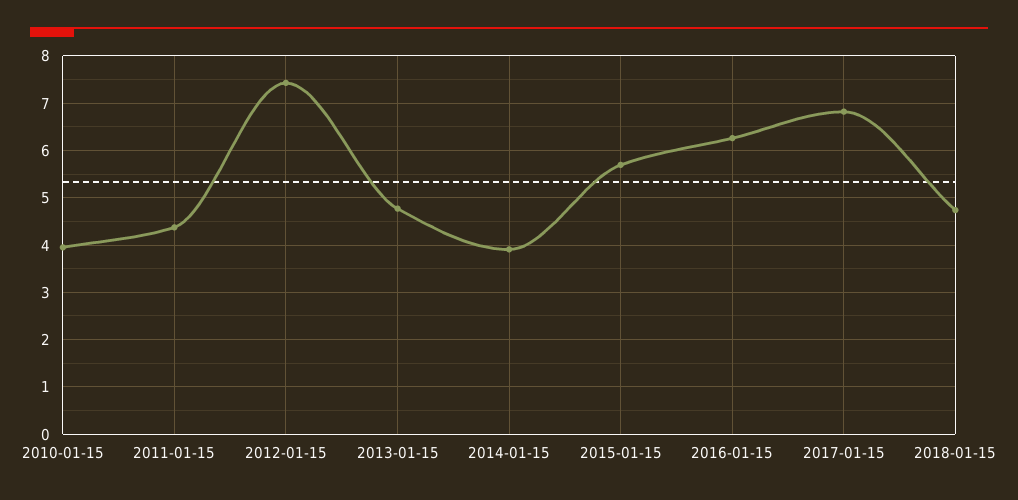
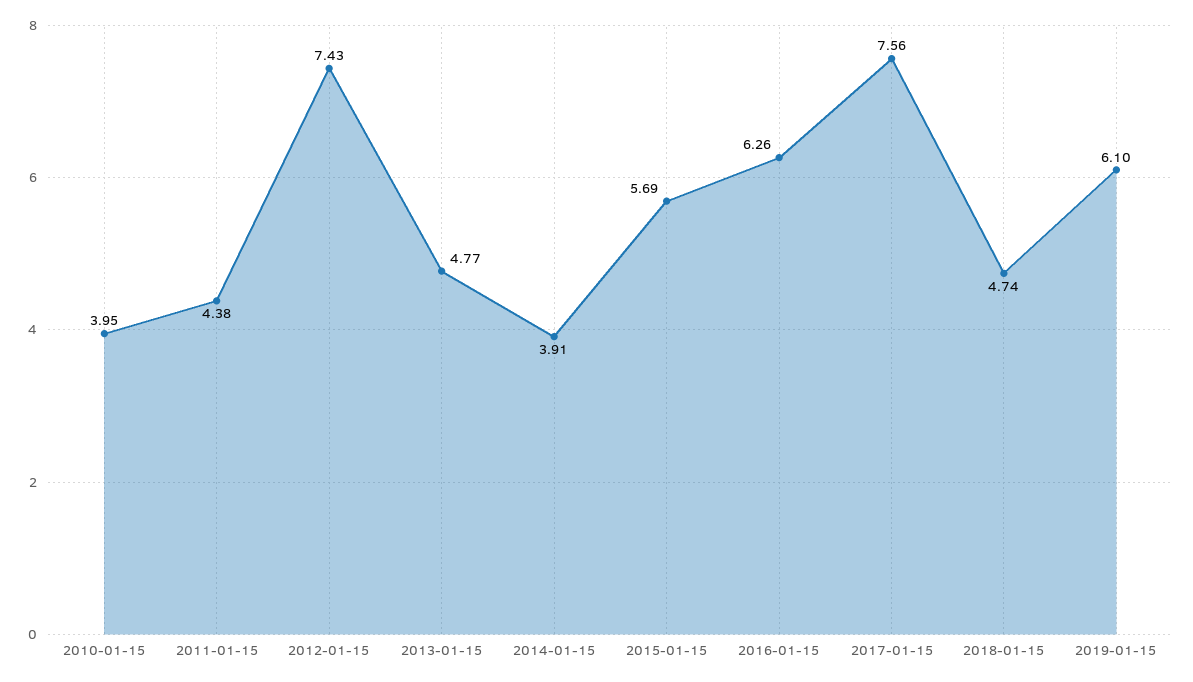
2017-01-15: 6.8 -> 7.56
2019-01-15: none -> 6.1

